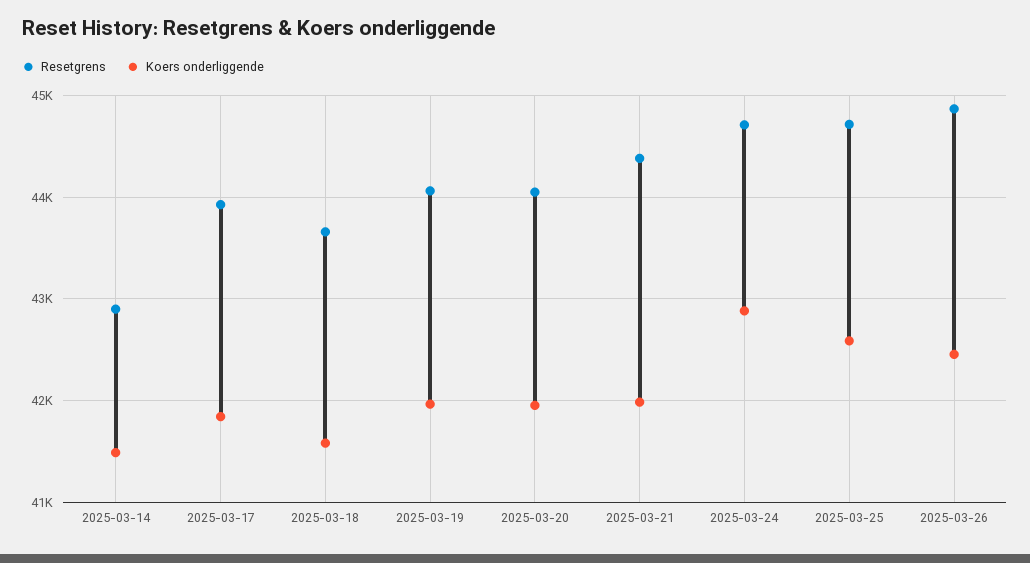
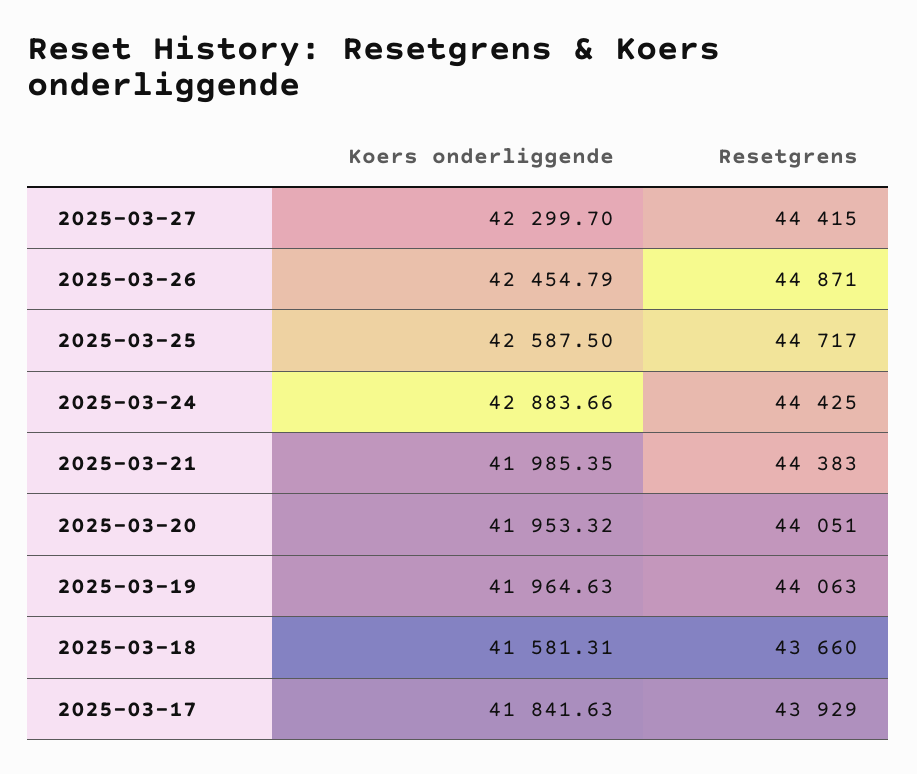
Resetgrens, 2025-03-14: 42900 -> none
Koers onderliggende, 2025-03-14: 41500 -> none
Resetgrens, 2025-03-24: 44700 -> 44425
Koers onderliggende, 2025-03-27: none -> 42299.7
Resetgrens, 2025-03-27: none -> 44415

